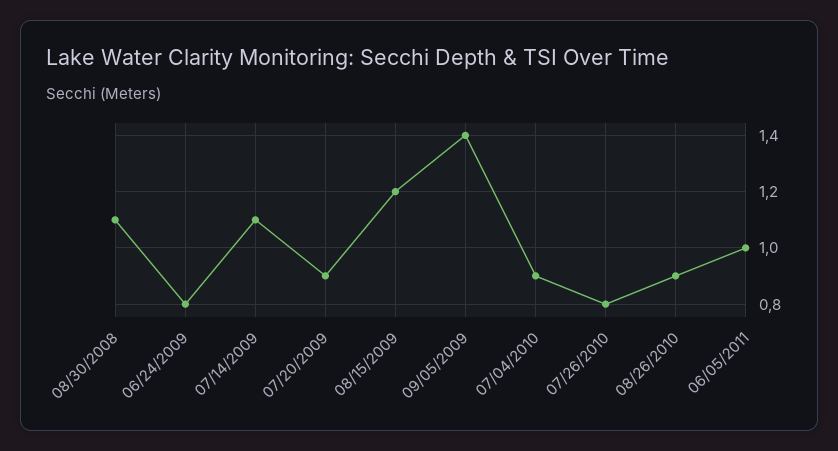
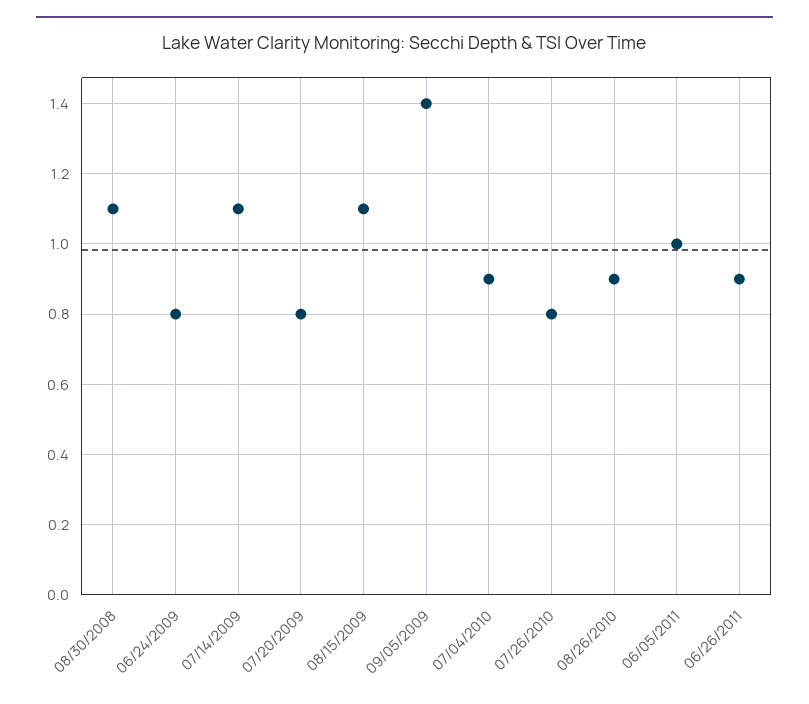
07/20/2009: 0.9 -> 0.8
08/15/2009: 1.2 -> 1.1
06/26/2011: none -> 0.9

